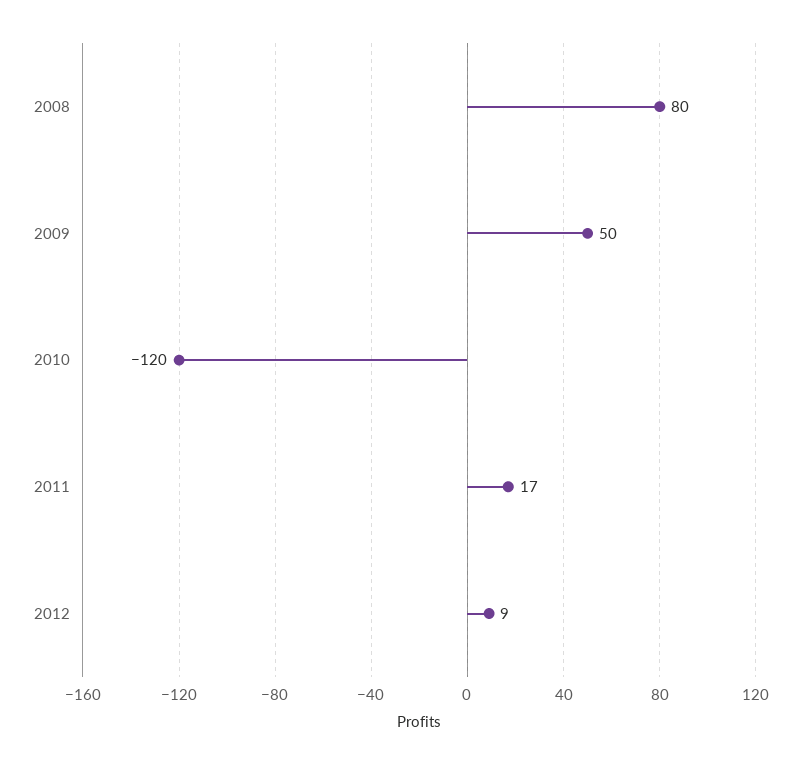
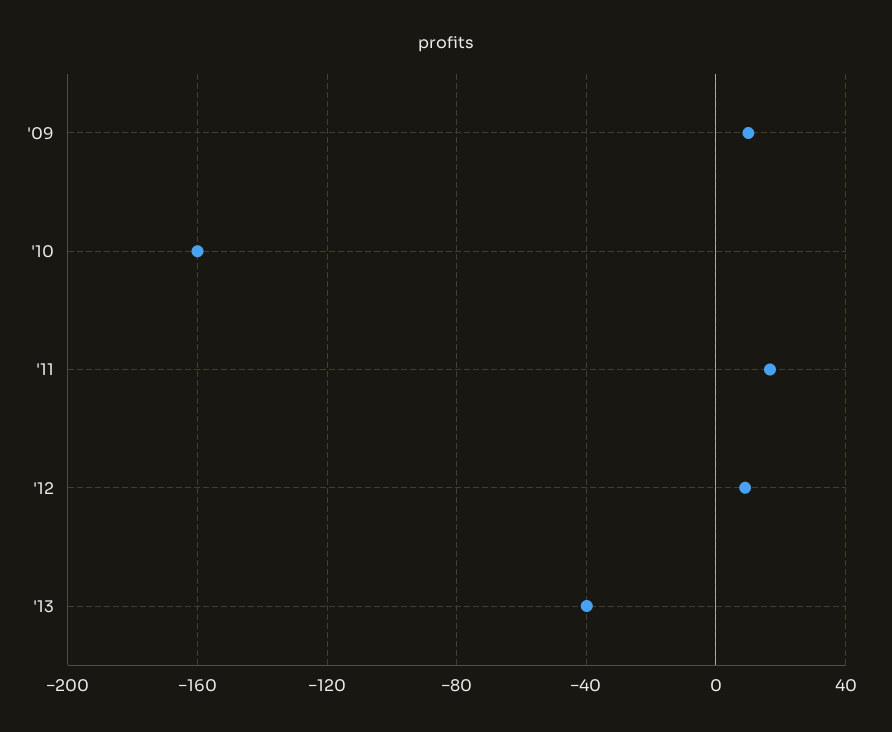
2008: 80 -> none
2009: 50 -> 10
2010: -120 -> -160
'13: none -> -40

